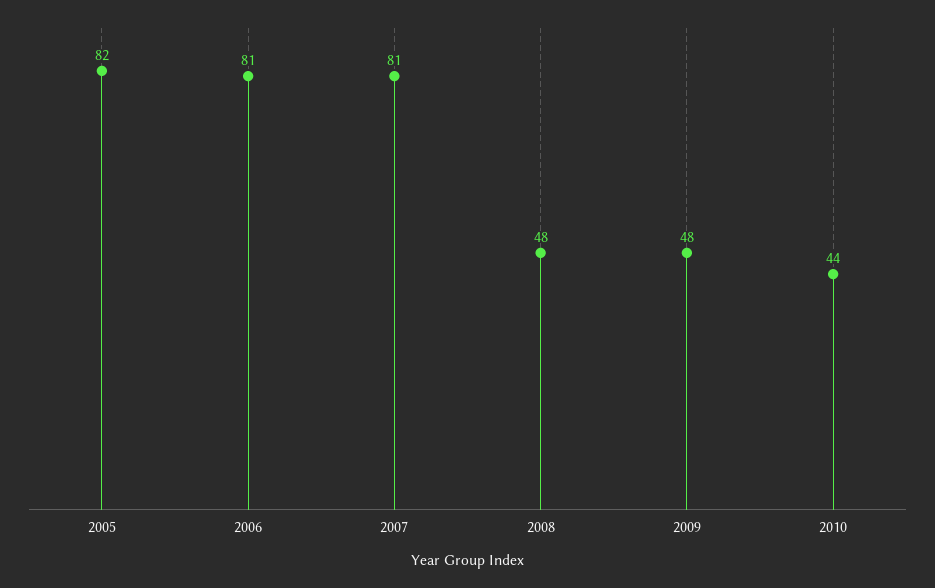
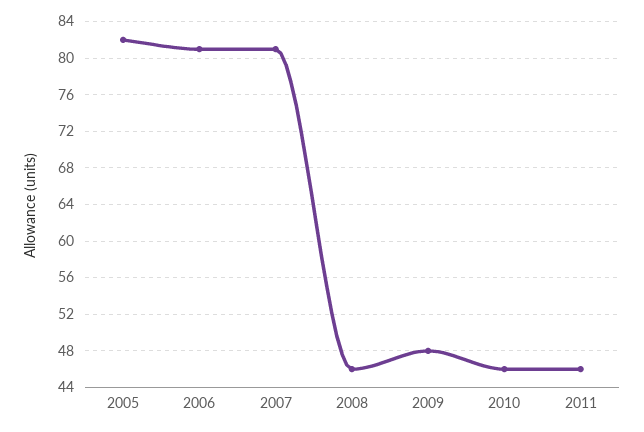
2008: 48 -> 46
2010: 44 -> 46
2011: none -> 46

